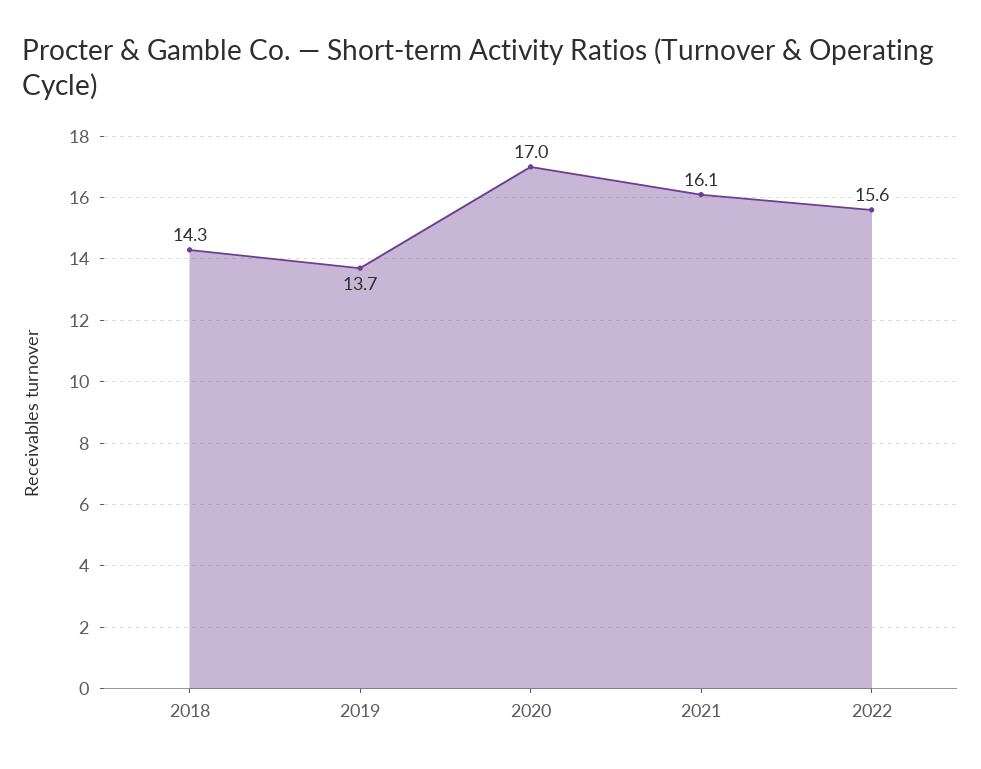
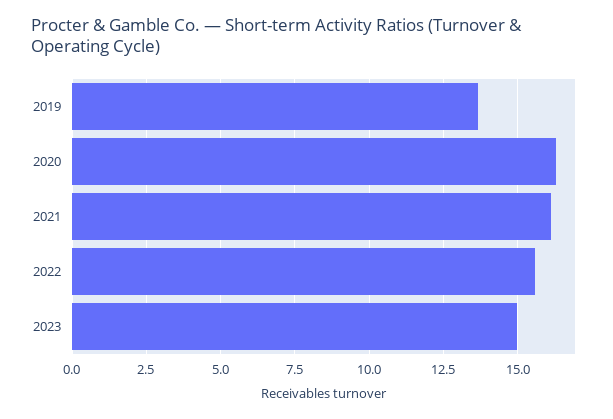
2018: 14.3 -> none
2020: 17 -> 16.25
2023: none -> 15

